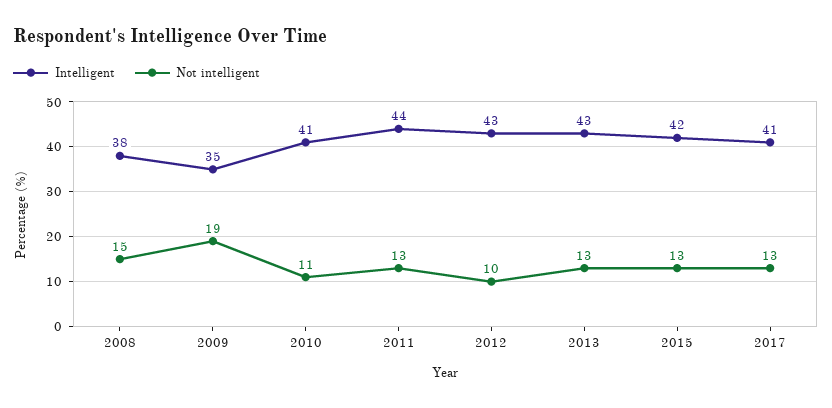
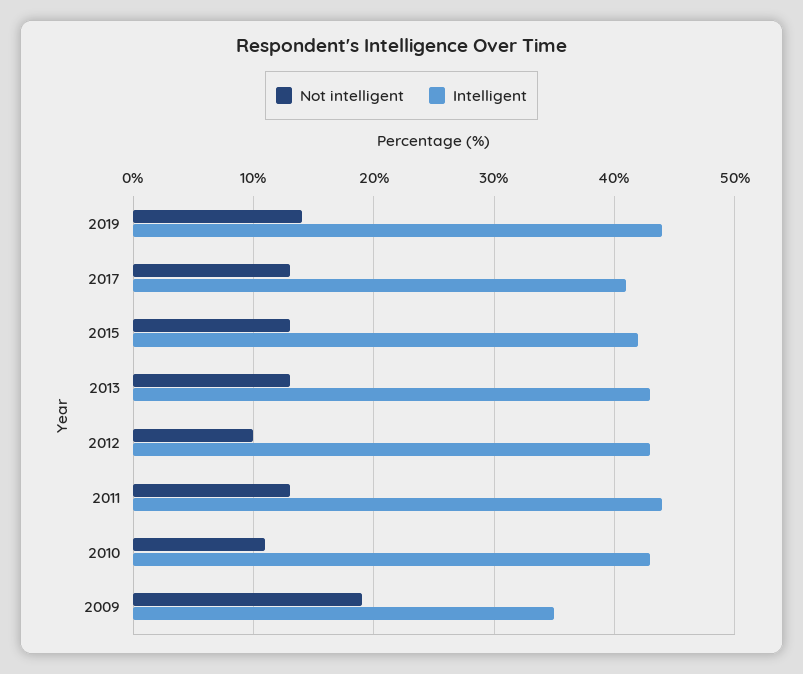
Intelligent, 2008: 38 -> none
Not intelligent, 2008: 15 -> none
Intelligent, 2010: 41 -> 43
Not intelligent, 2019: none -> 14
Intelligent, 2019: none -> 44

